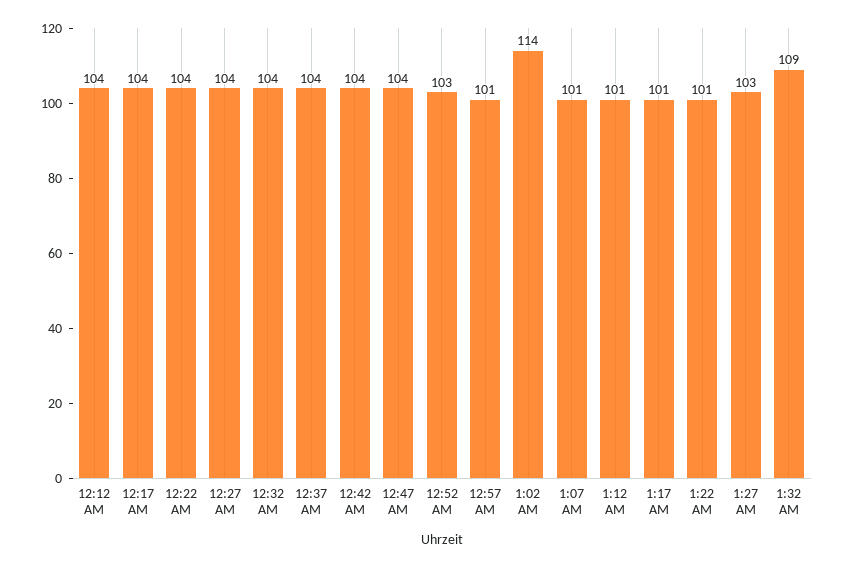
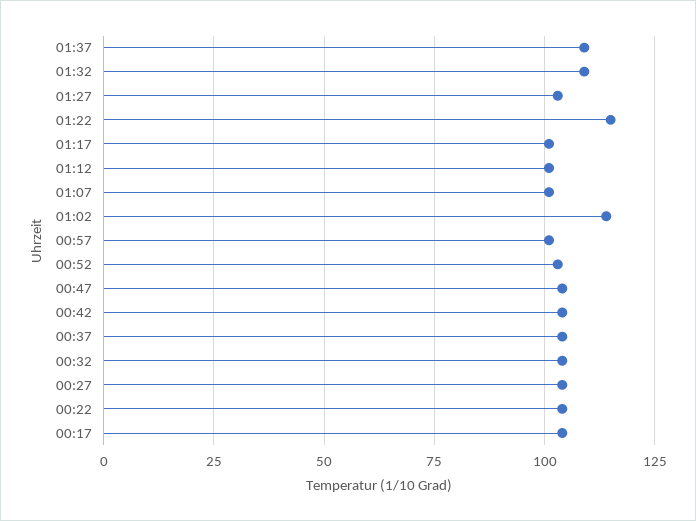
12:12 AM: 104 -> none
1:22 AM: 101 -> 115
01:37: none -> 110

